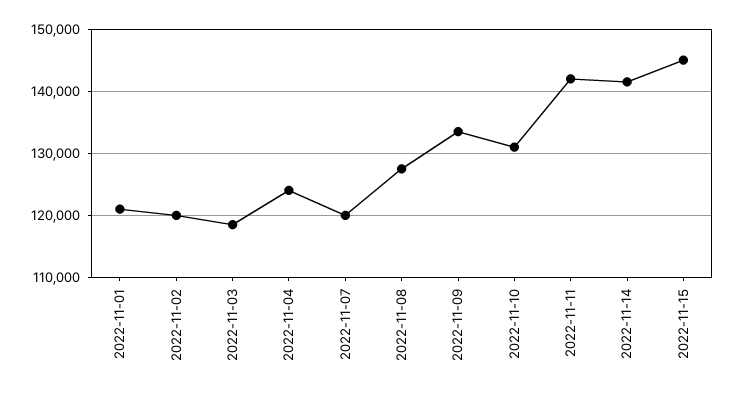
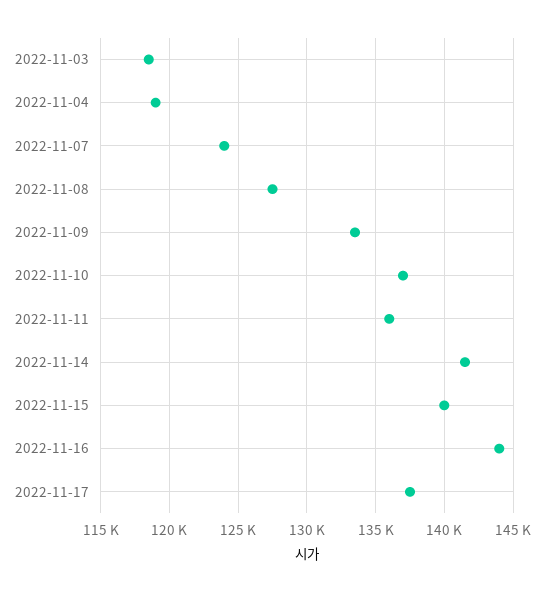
2022-11-01: 121000 -> none
2022-11-02: 120000 -> none
2022-11-04: 124000 -> 119000
2022-11-07: 120000 -> 124000
2022-11-10: 131000 -> 137000
2022-11-11: 142000 -> 136000
2022-11-15: 145000 -> 140000
2022-11-16: none -> 144000
2022-11-17: none -> 137500

